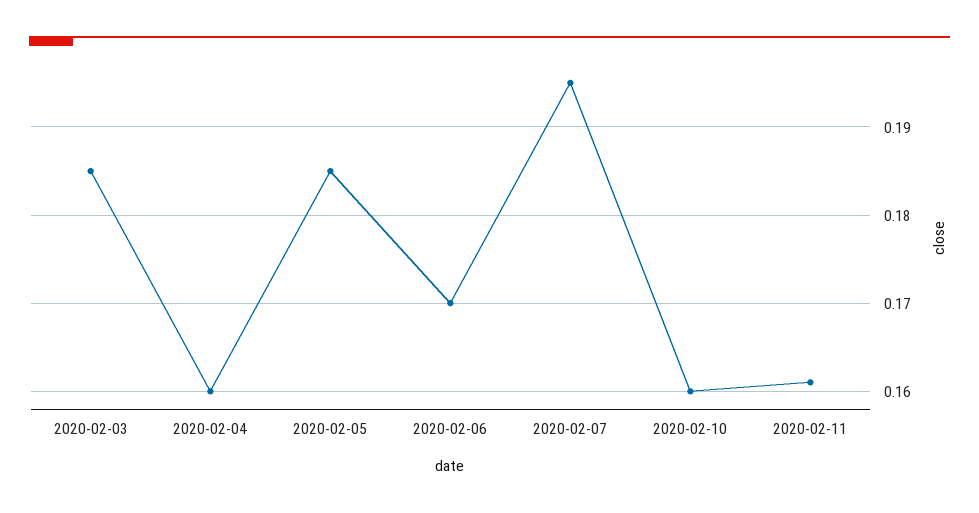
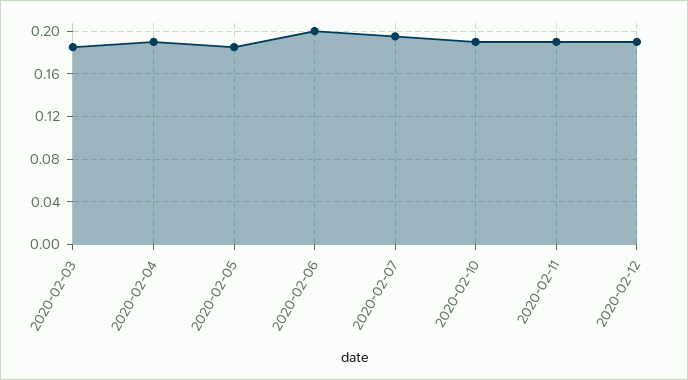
2020-02-04: 0.16 -> 0.19
2020-02-06: 0.17 -> 0.2
2020-02-10: 0.16 -> 0.19
2020-02-11: 0.161 -> 0.19
2020-02-12: none -> 0.19

